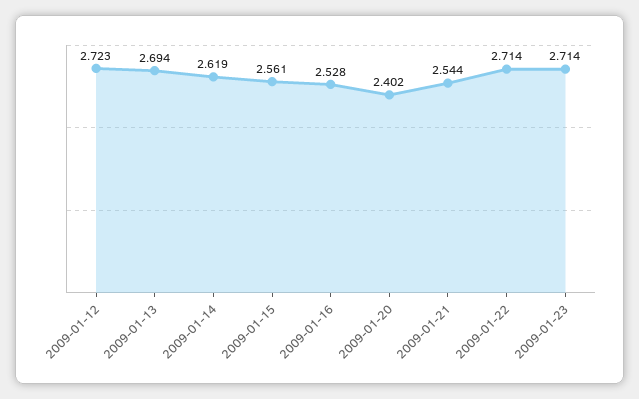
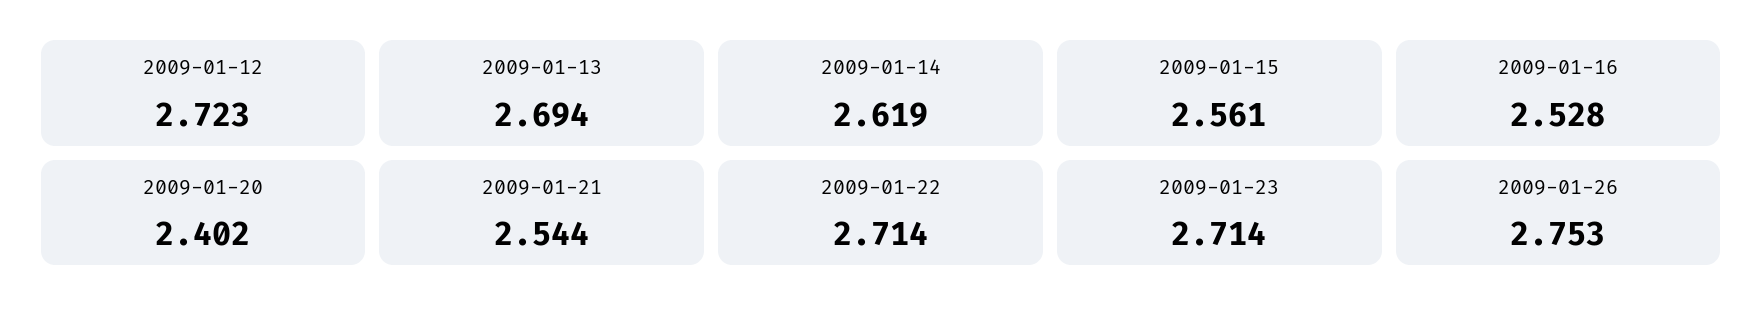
2009-01-26: none -> 2.753

